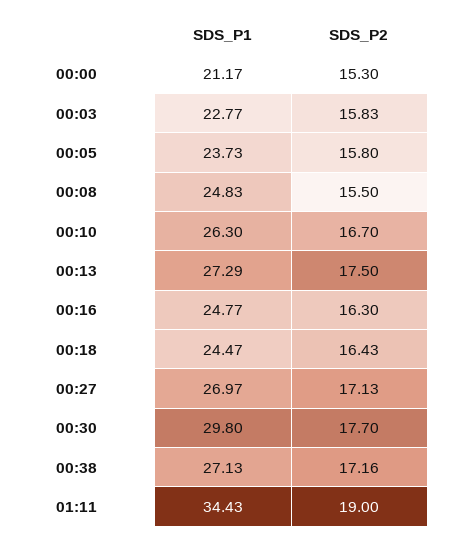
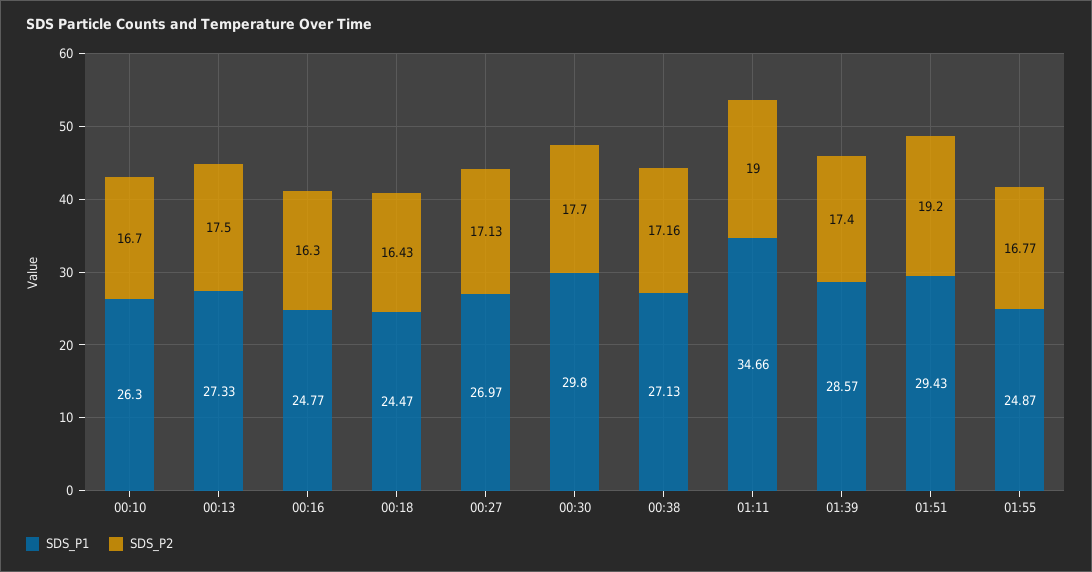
SDS_P1, 00:00: 21.17 -> none
SDS_P2, 00:00: 15.3 -> none
SDS_P1, 00:03: 22.77 -> none
SDS_P2, 00:03: 15.83 -> none
SDS_P1, 00:05: 23.73 -> none
SDS_P2, 00:05: 15.8 -> none
SDS_P1, 00:08: 24.83 -> none
SDS_P2, 00:08: 15.5 -> none
SDS_P1, 00:13: 27.29 -> 27.33
SDS_P1, 01:11: 34.43 -> 34.66
SDS_P1, 01:39: none -> 28.57
SDS_P2, 01:39: none -> 17.4
SDS_P1, 01:51: none -> 29.43
SDS_P2, 01:51: none -> 19.2
SDS_P1, 01:55: none -> 24.87
SDS_P2, 01:55: none -> 16.77

